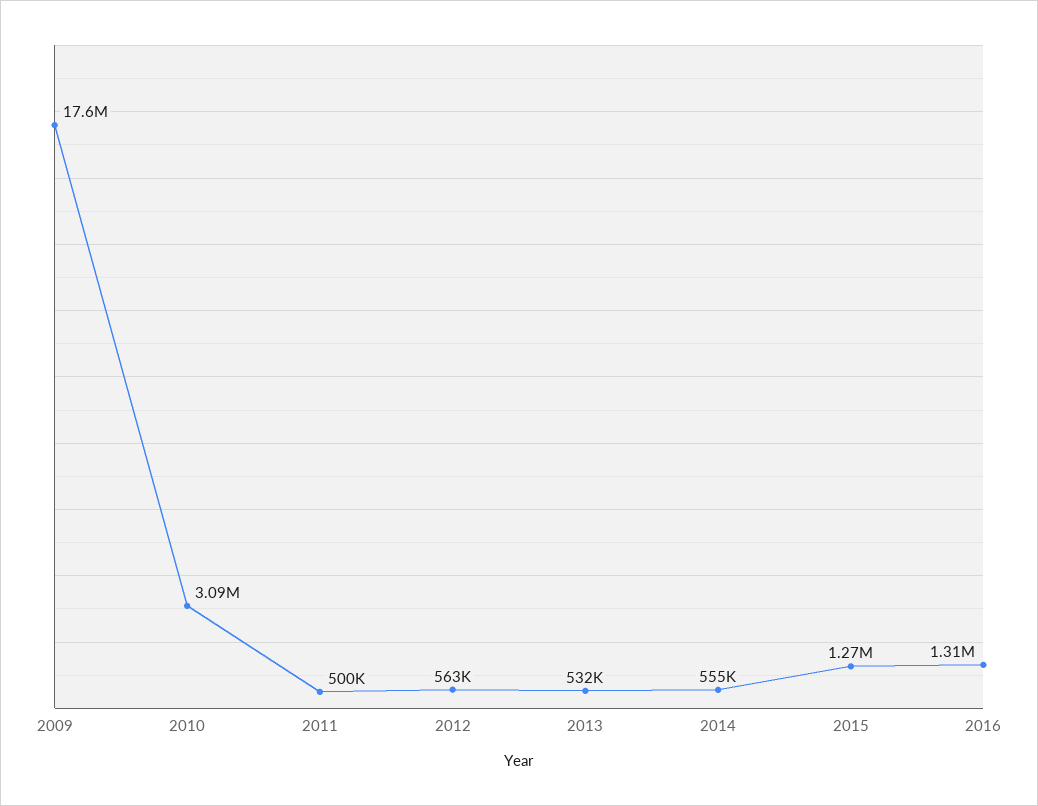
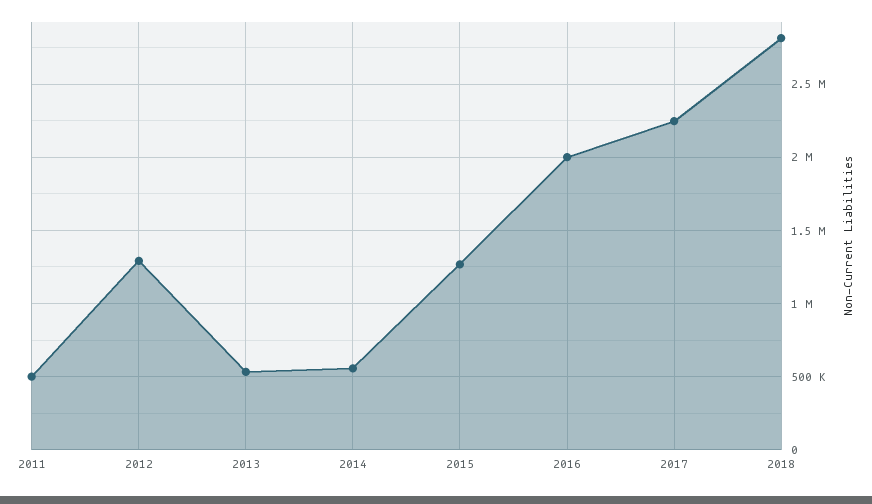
2009: 17600000 -> none
2010: 3090000 -> none
2012: 563000 -> 1300000
2016: 1310000 -> 2000000
2017: none -> 2250000
2018: none -> 2800000

